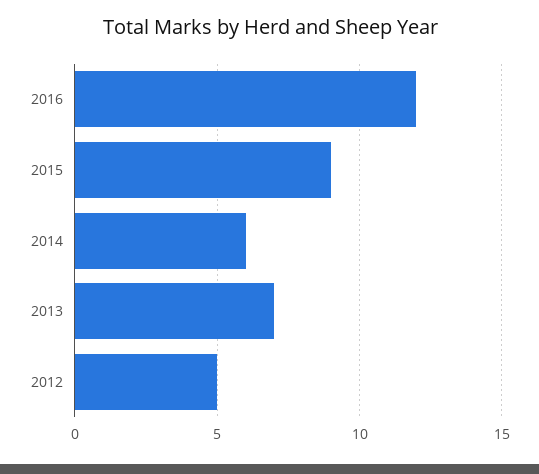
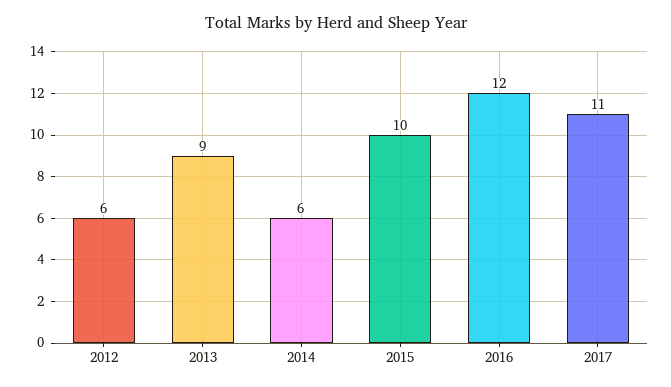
2015: 9 -> 10
2013: 7 -> 9
2012: 5 -> 6
2017: none -> 11

